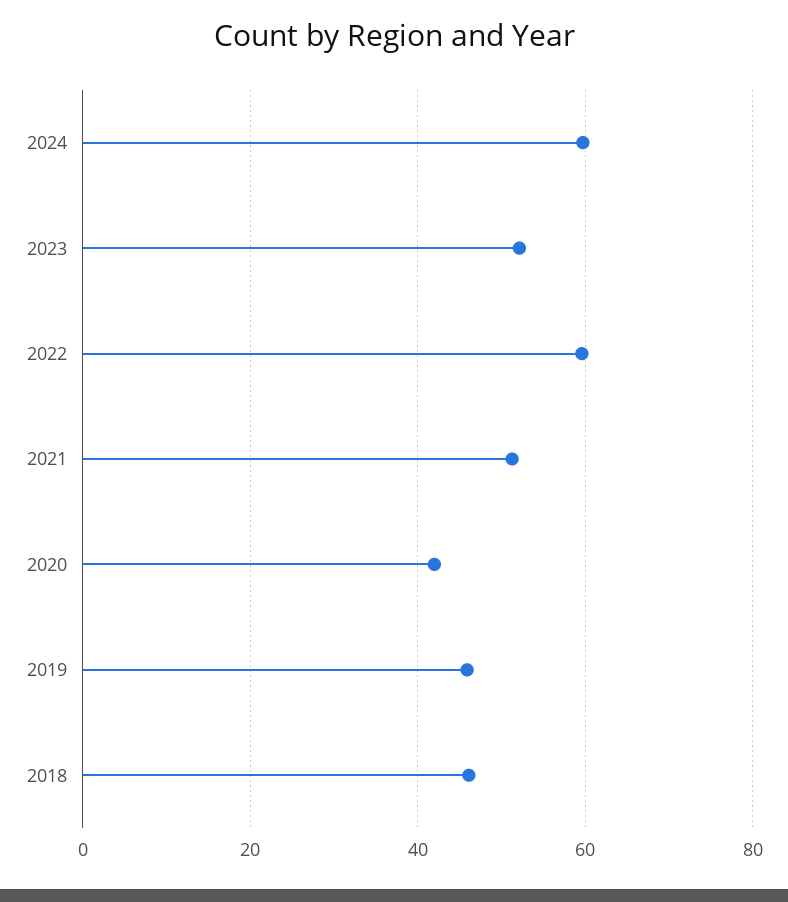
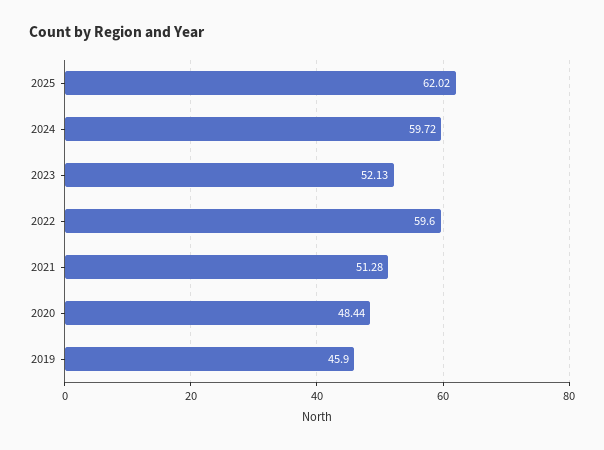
2020: 42 -> 48.44
2018: 46 -> none
2025: none -> 62.02

